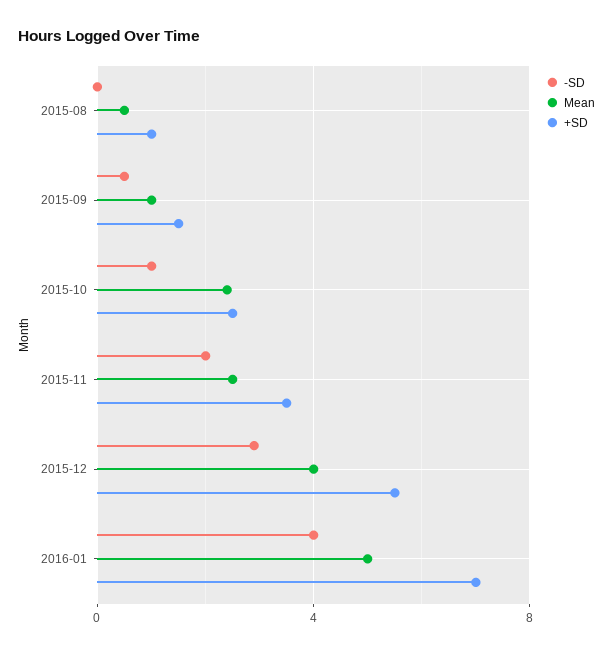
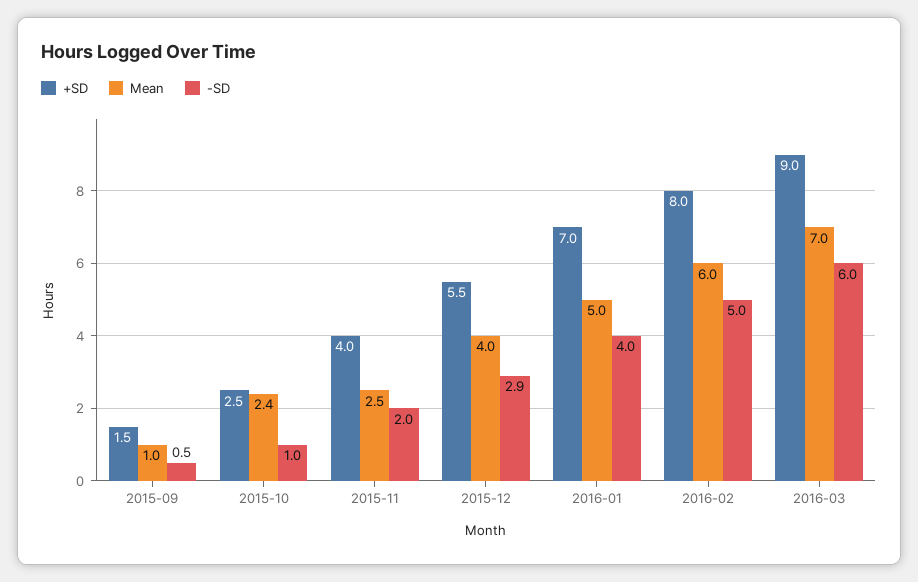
-SD, 2015-08: 0 -> none
Mean, 2015-08: 0.5 -> none
+SD, 2015-08: 1 -> none
+SD, 2015-11: 3.5 -> 4
+SD, 2016-02: none -> 8
Mean, 2016-02: none -> 6
-SD, 2016-02: none -> 5
+SD, 2016-03: none -> 9
Mean, 2016-03: none -> 7
-SD, 2016-03: none -> 6

